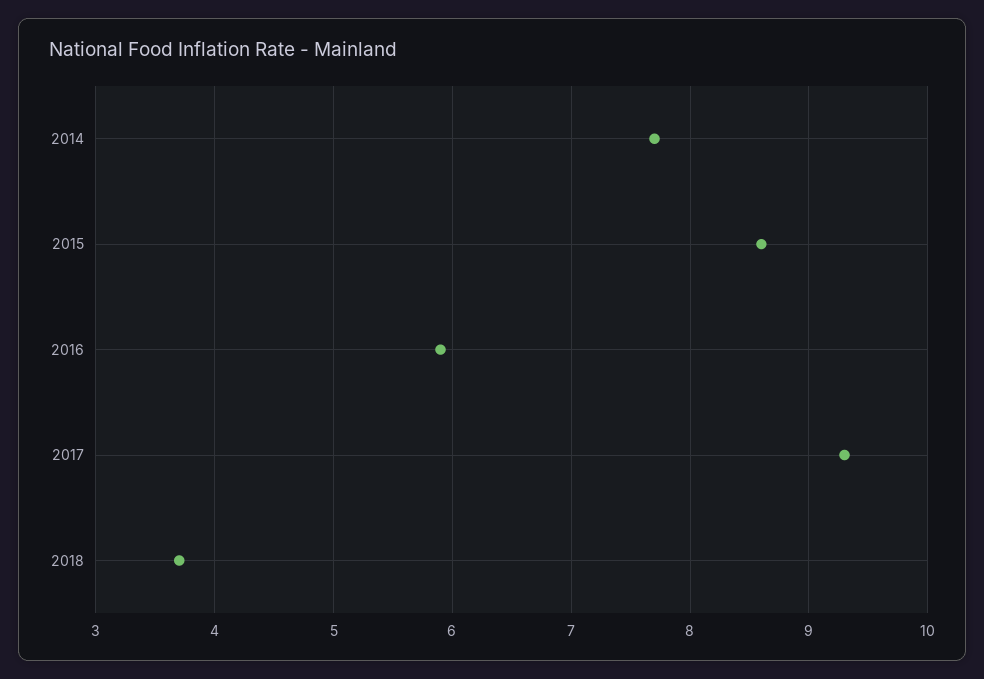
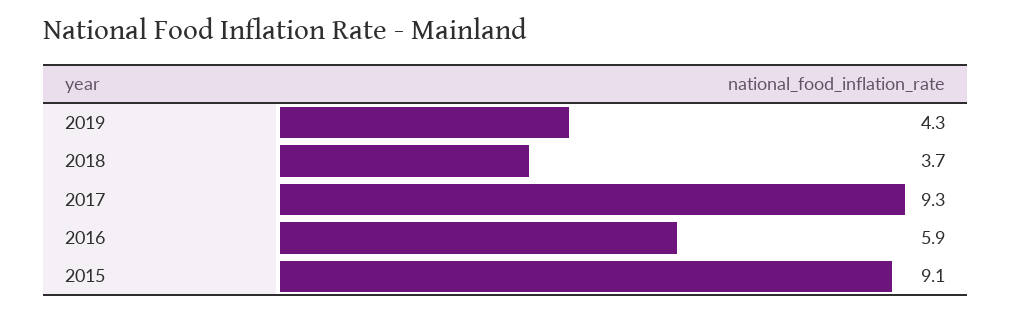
2014: 7.7 -> none
2015: 8.6 -> 9.1
2019: none -> 4.3

